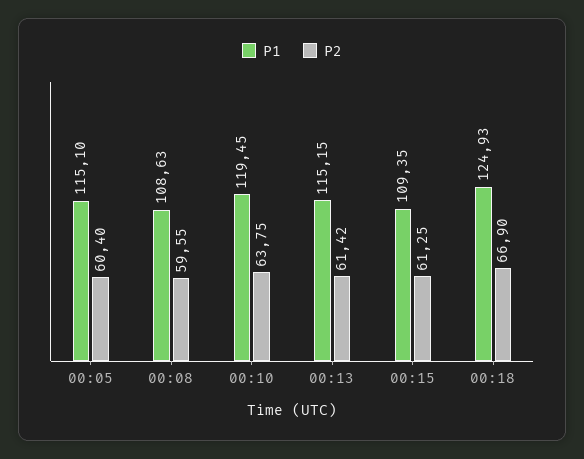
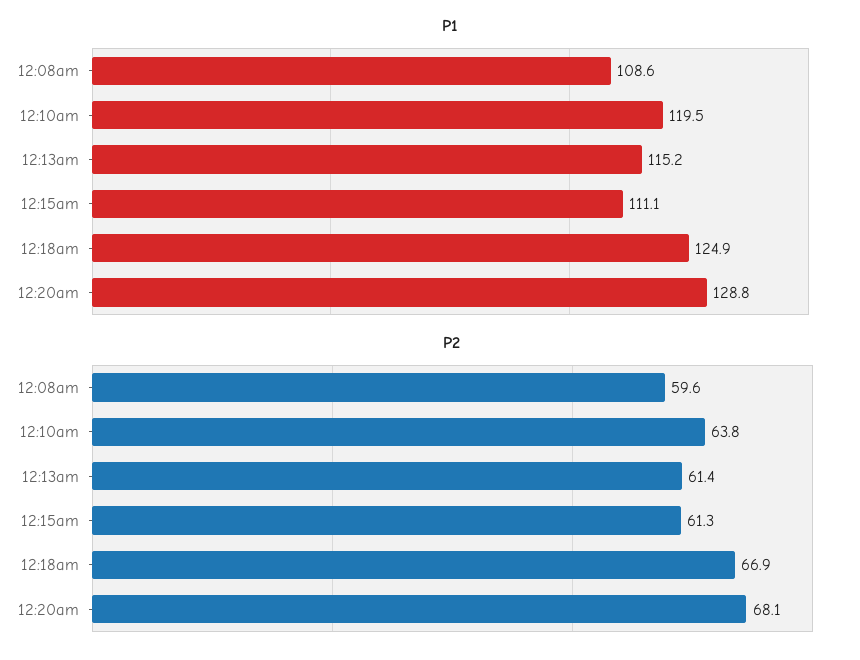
P1, 00:05: 115.1 -> none
P2, 00:05: 60.4 -> none
P1, 00:15: 109.35 -> 111.1
P1, 12:20am: none -> 128.8
P2, 12:20am: none -> 68.1

